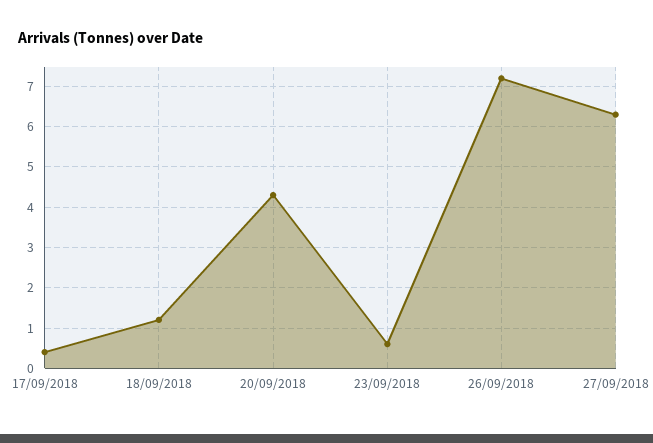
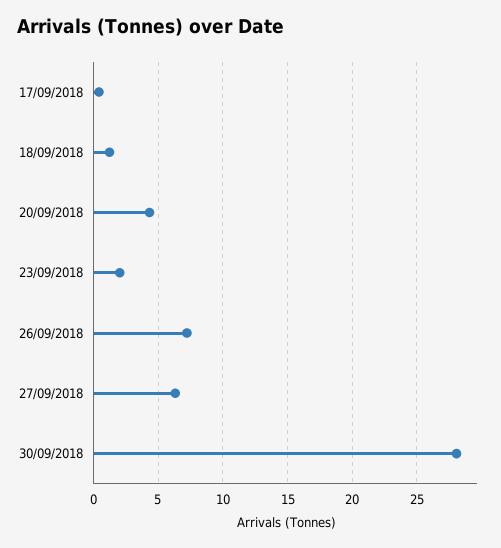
23/09/2018: 0.5 -> 2
30/09/2018: none -> 28

